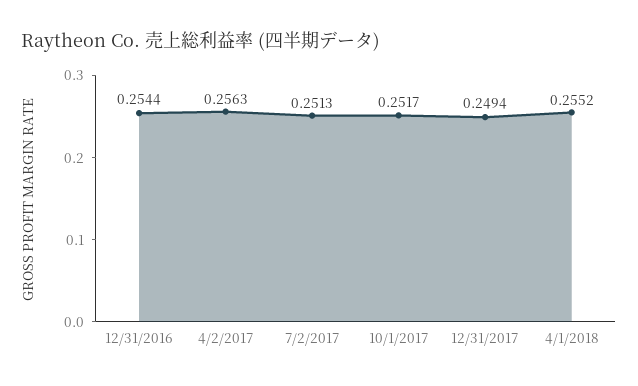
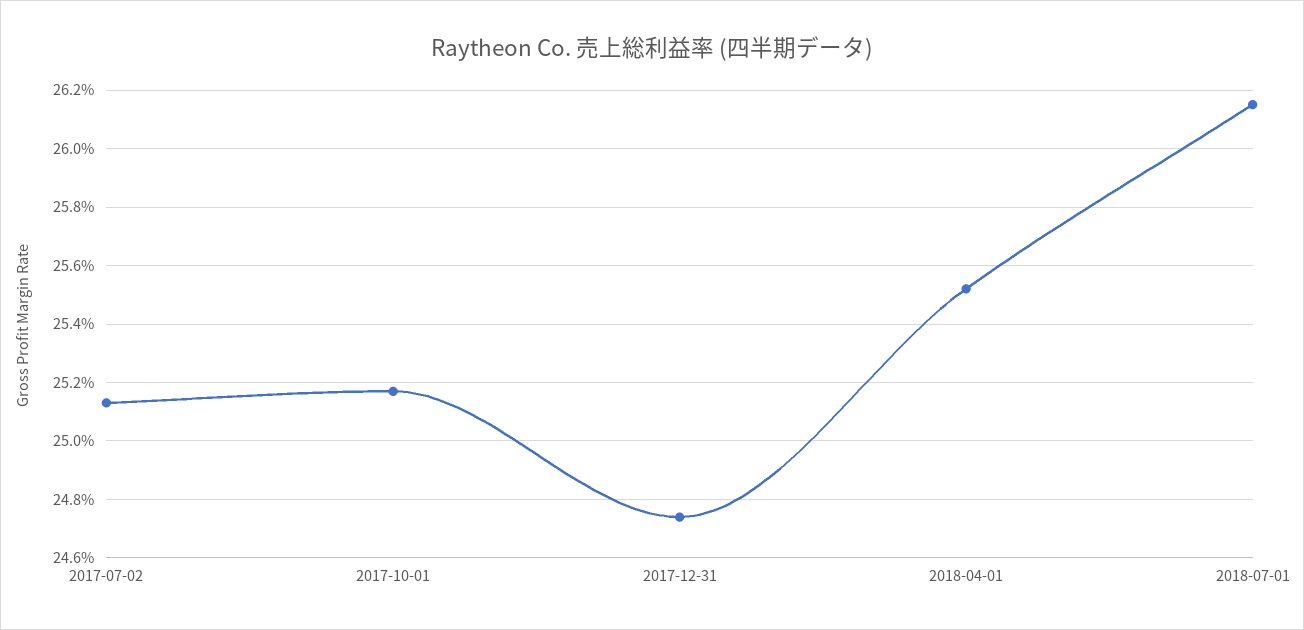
12/31/2016: 0.2544 -> none
4/2/2017: 0.2563 -> none
12/31/2017: 0.2494 -> 0.2475
2018-07-01: none -> 0.2615

